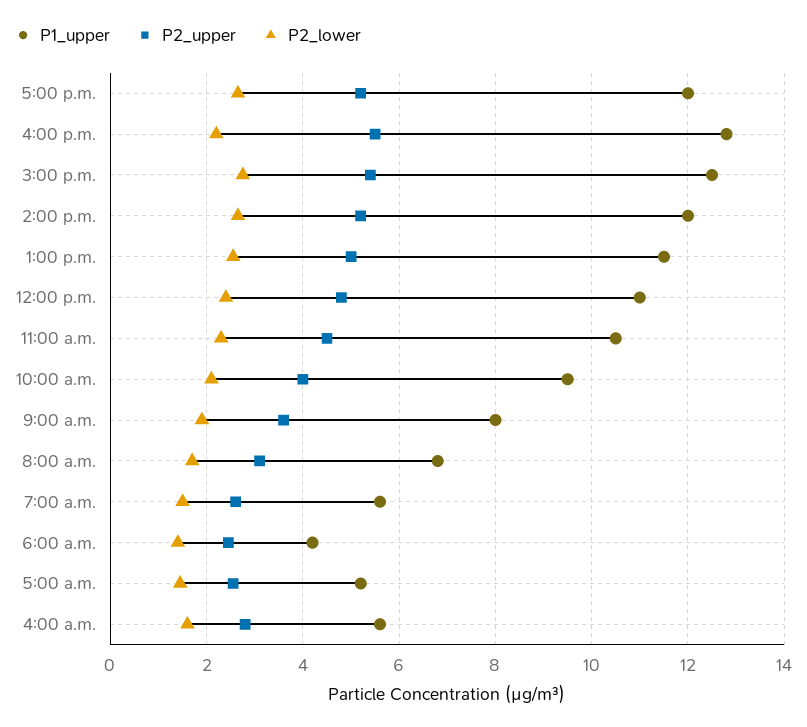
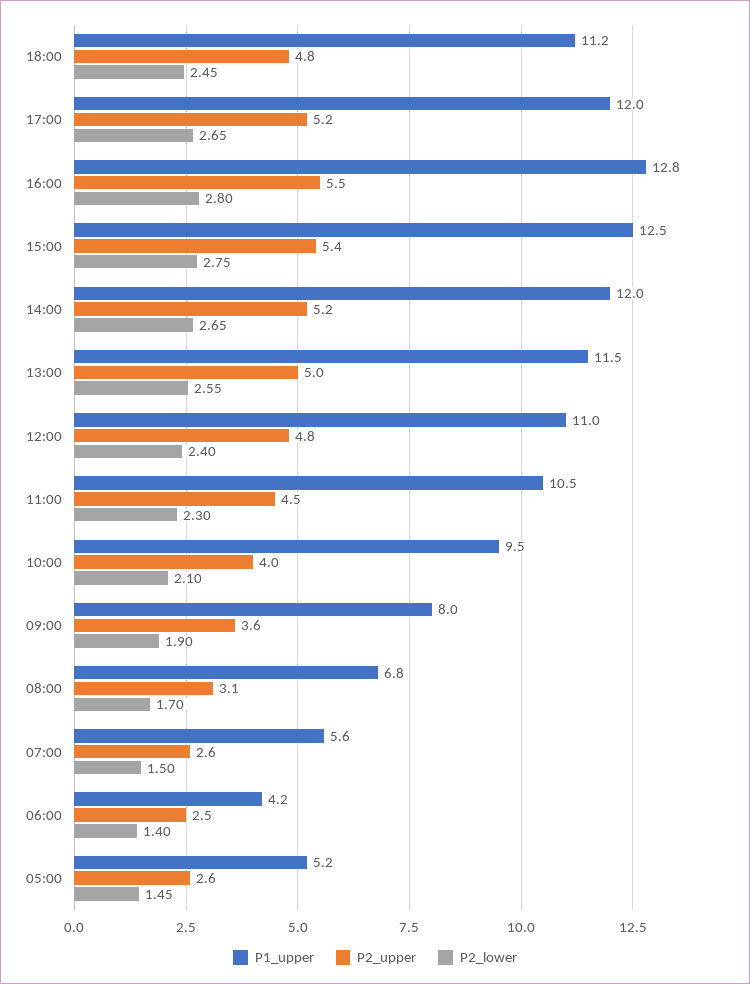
P2_lower, 4:00 p.m.: 2.2 -> 2.8
P1_upper, 4:00 a.m.: 5.6 -> none
P2_upper, 4:00 a.m.: 2.8 -> none
P2_lower, 4:00 a.m.: 1.6 -> none
P1_upper, 18:00: none -> 11.2
P2_upper, 18:00: none -> 4.8
P2_lower, 18:00: none -> 2.45

